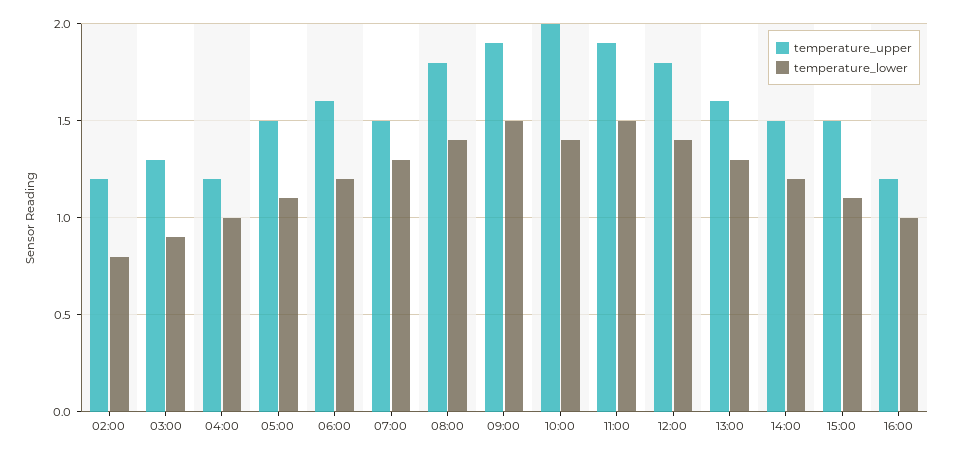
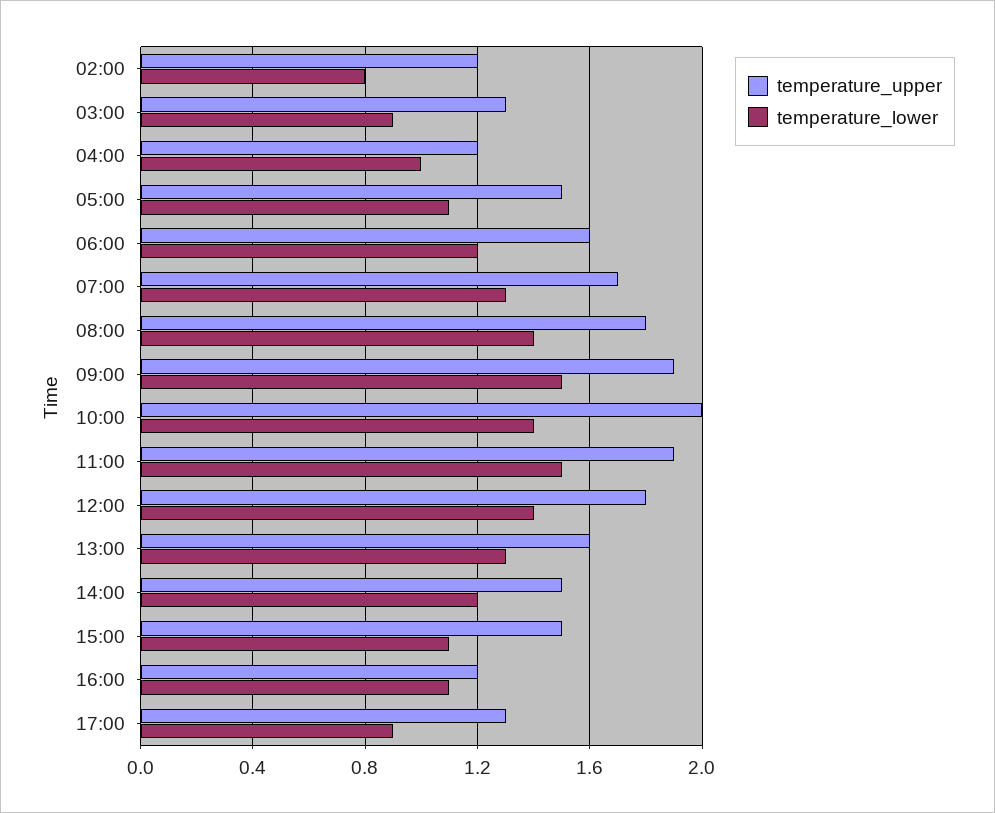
temperature_upper, 07:00: 1.5 -> 1.7
temperature_lower, 16:00: 1 -> 1.1
temperature_upper, 17:00: none -> 1.3
temperature_lower, 17:00: none -> 0.9

